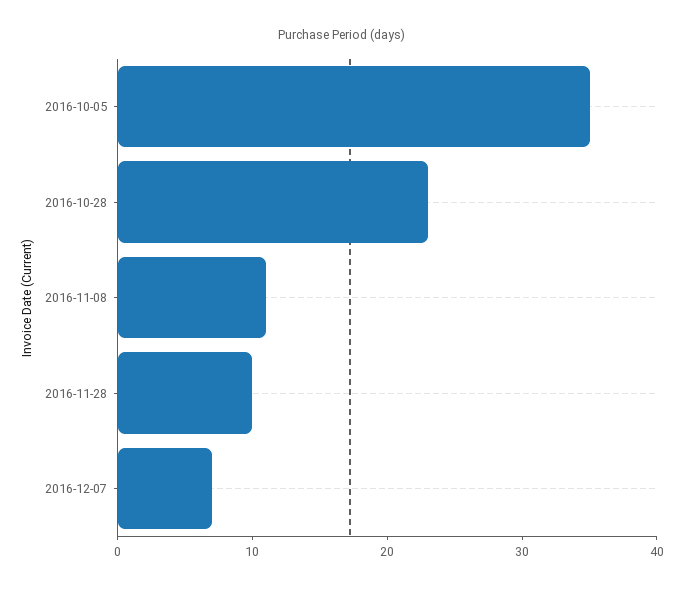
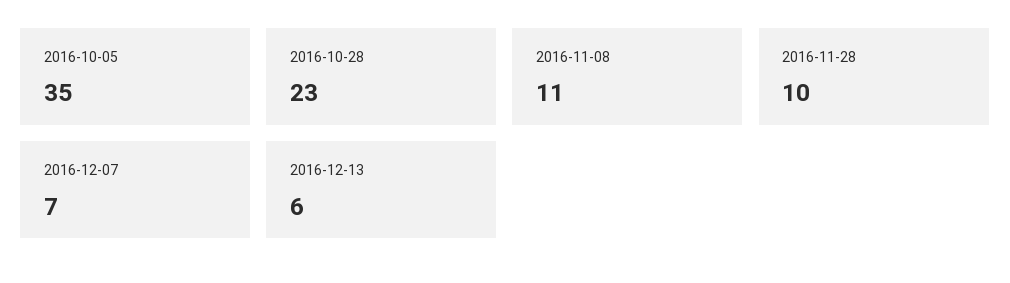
2016-12-13: none -> 6

